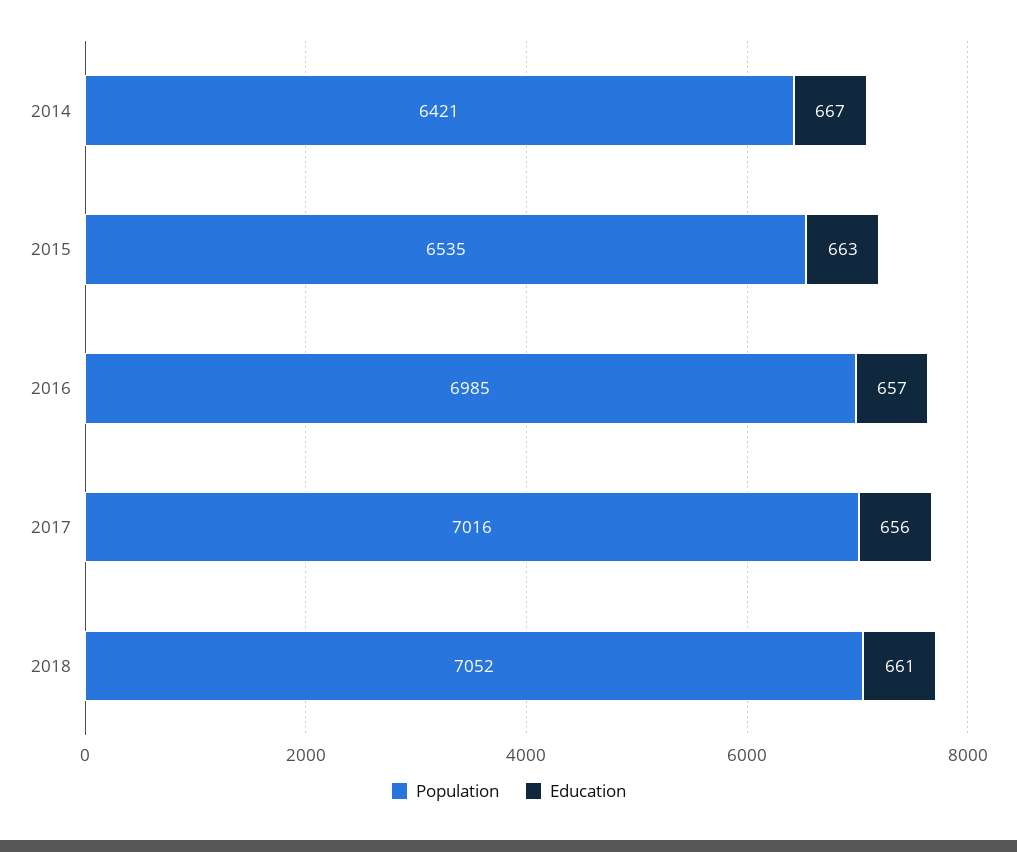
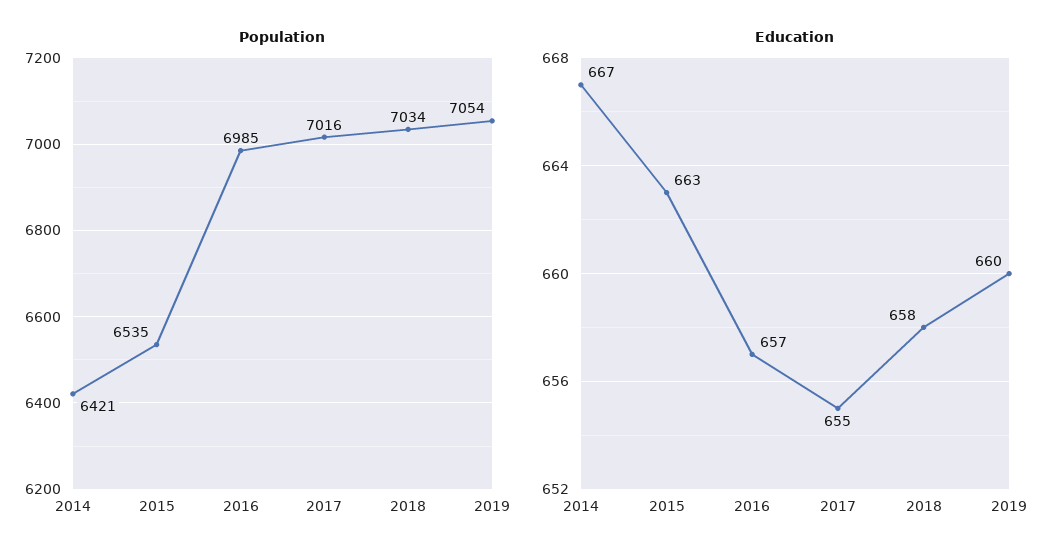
Education, 2017: 656 -> 655
Population, 2018: 7052 -> 7034
Education, 2018: 661 -> 658
Population, 2019: none -> 7054
Education, 2019: none -> 660

